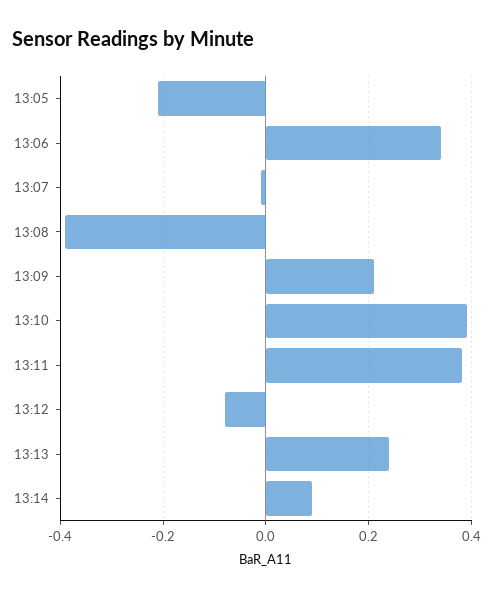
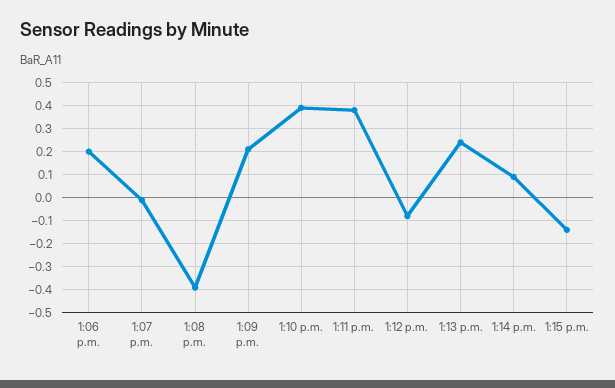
13:05: -0.2 -> none
13:06: 0.35 -> 0.2
1:15 p.m.: none -> -0.15

